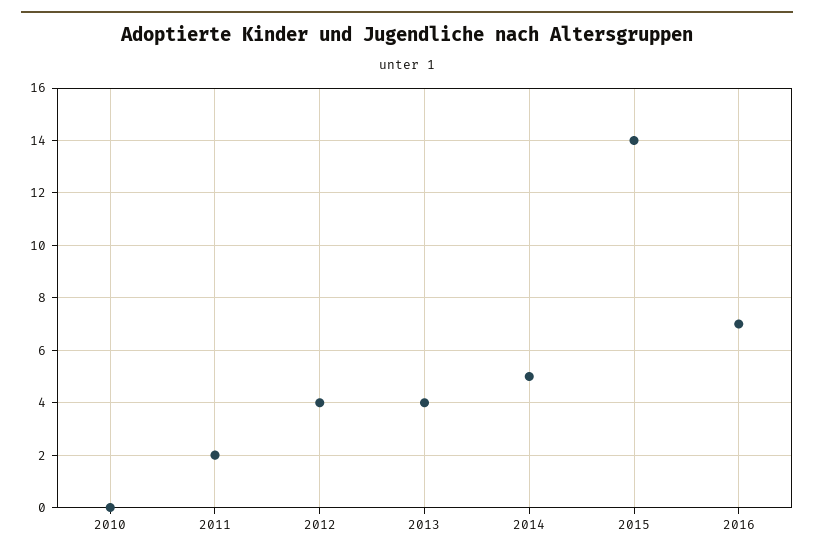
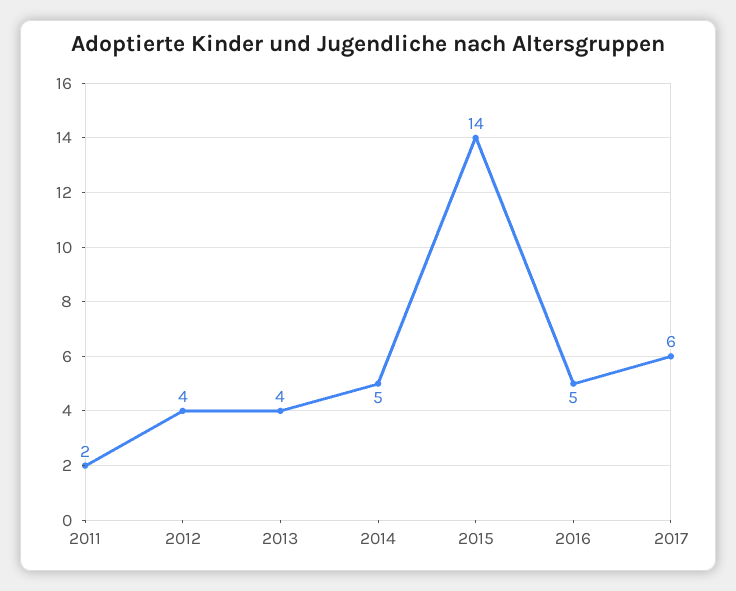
2010: 0 -> none
2016: 7 -> 5
2017: none -> 6

